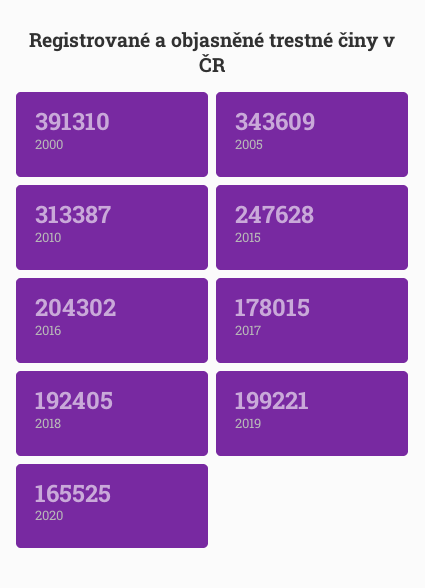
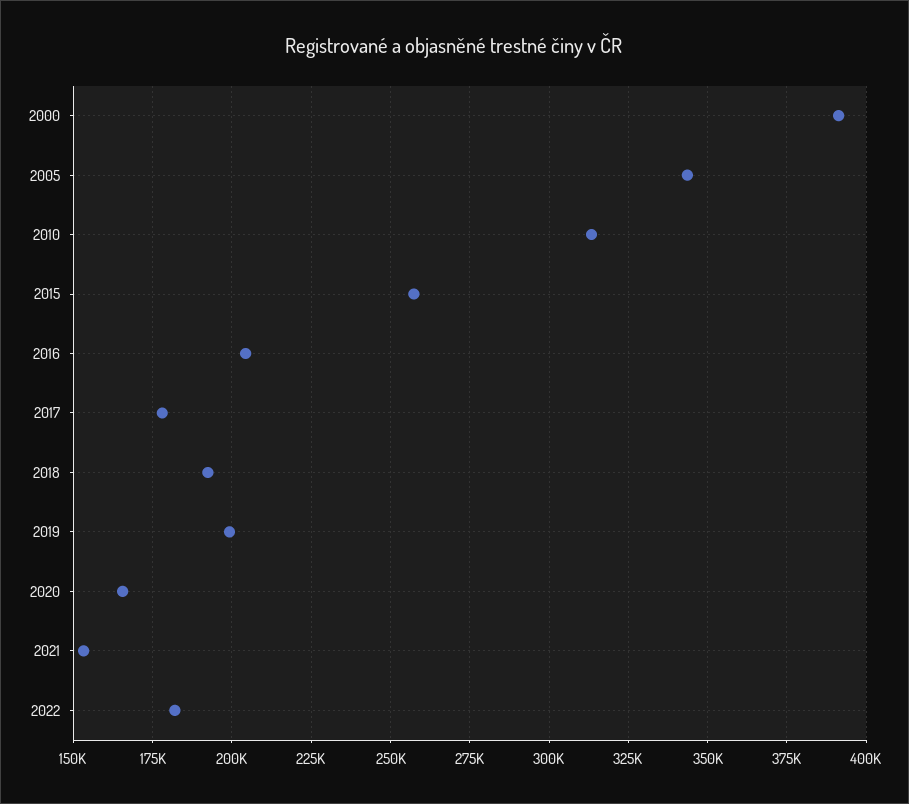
2015: 247628 -> 257500
2021: none -> 152500
2022: none -> 182500

